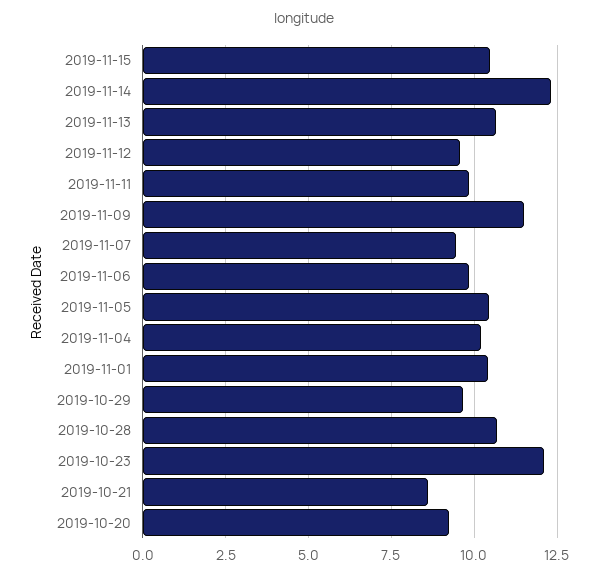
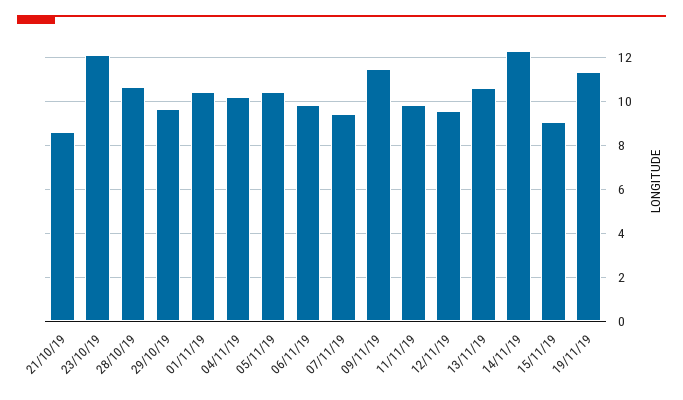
2019-11-15: 10.5 -> 9
2019-10-20: 9.25 -> none
19/11/19: none -> 11.5

